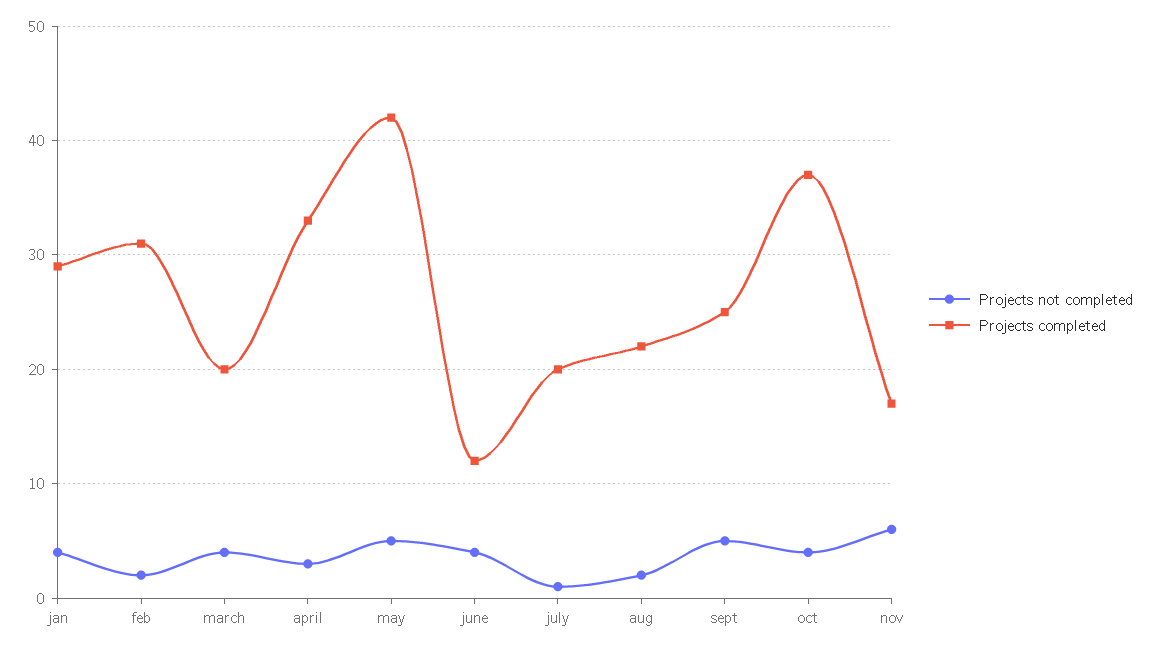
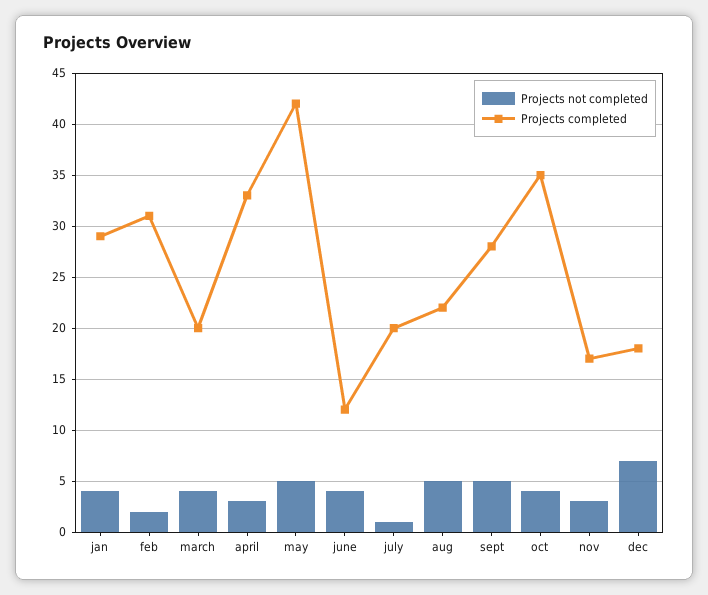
Projects not completed, aug: 2 -> 5
Projects completed, sept: 25 -> 28
Projects completed, oct: 37 -> 35
Projects not completed, nov: 6 -> 3
Projects not completed, dec: none -> 7
Projects completed, dec: none -> 18

